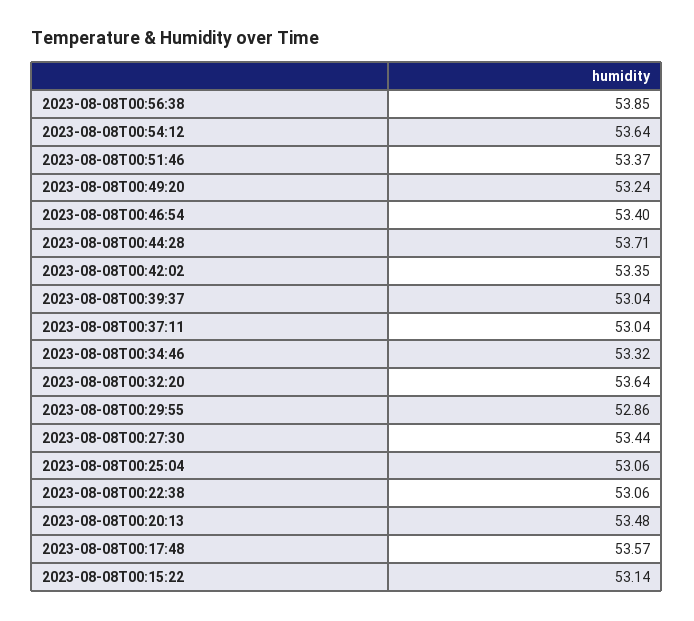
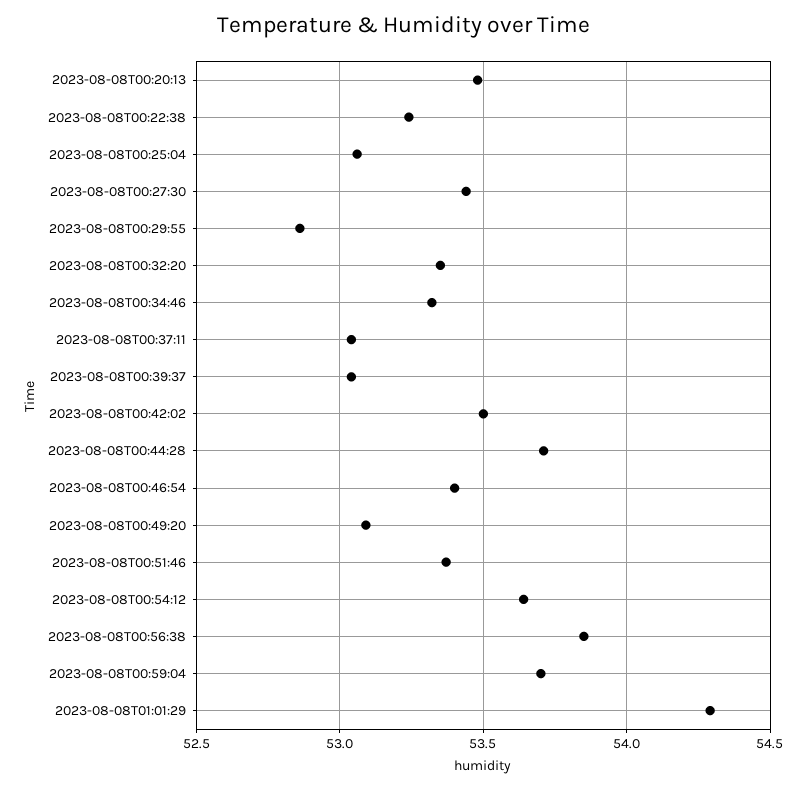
2023-08-08T00:49:20: 53.24 -> 53.1
2023-08-08T00:42:02: 53.35 -> 53.5
2023-08-08T00:32:20: 53.64 -> 53.35
2023-08-08T00:22:38: 53.06 -> 53.25
2023-08-08T00:17:48: 53.57 -> none
2023-08-08T00:15:22: 53.14 -> none
2023-08-08T00:59:04: none -> 53.7
2023-08-08T01:01:29: none -> 54.3

